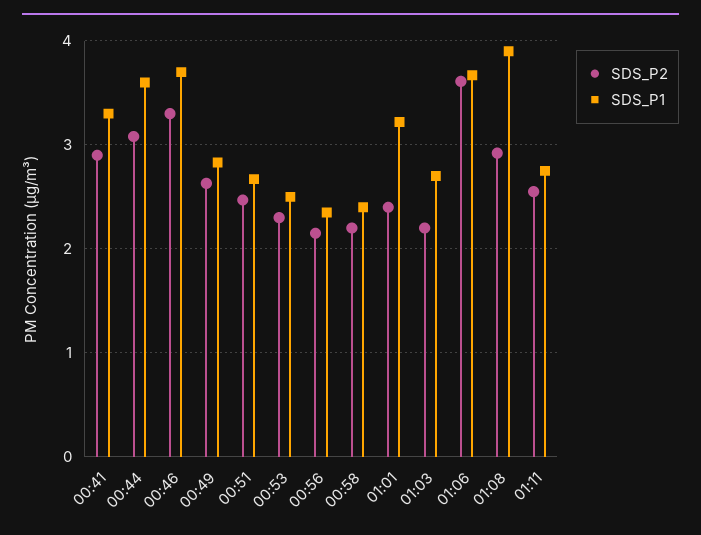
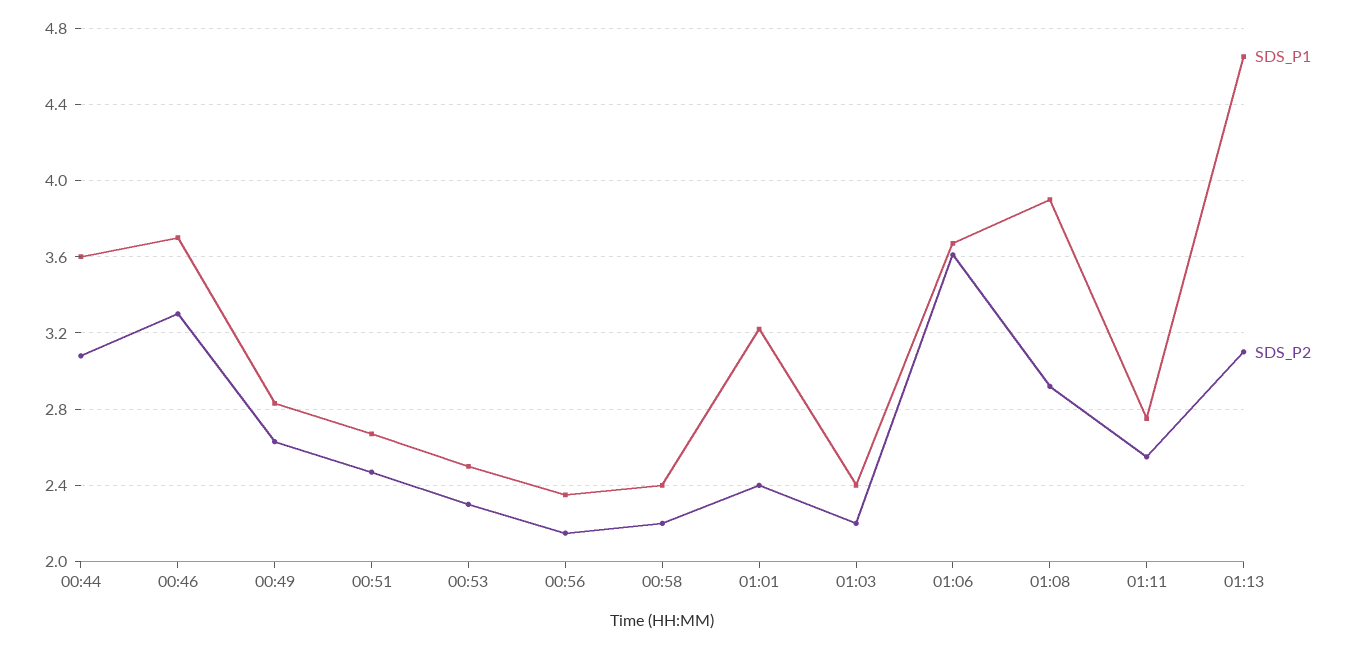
SDS_P2, 00:41: 2.9 -> none
SDS_P1, 00:41: 3.3 -> none
SDS_P1, 01:03: 2.7 -> 2.4
SDS_P1, 01:13: none -> 4.65
SDS_P2, 01:13: none -> 3.1

